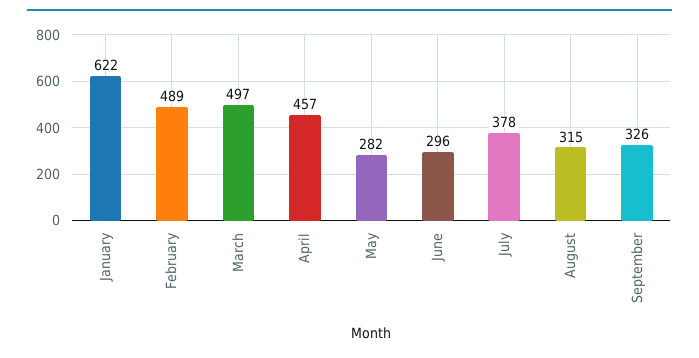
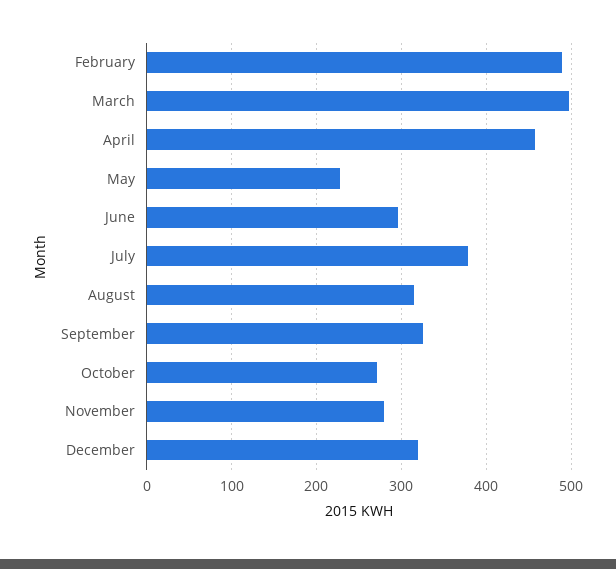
January: 622 -> none
May: 282 -> 230
October: none -> 270
November: none -> 280
December: none -> 320

